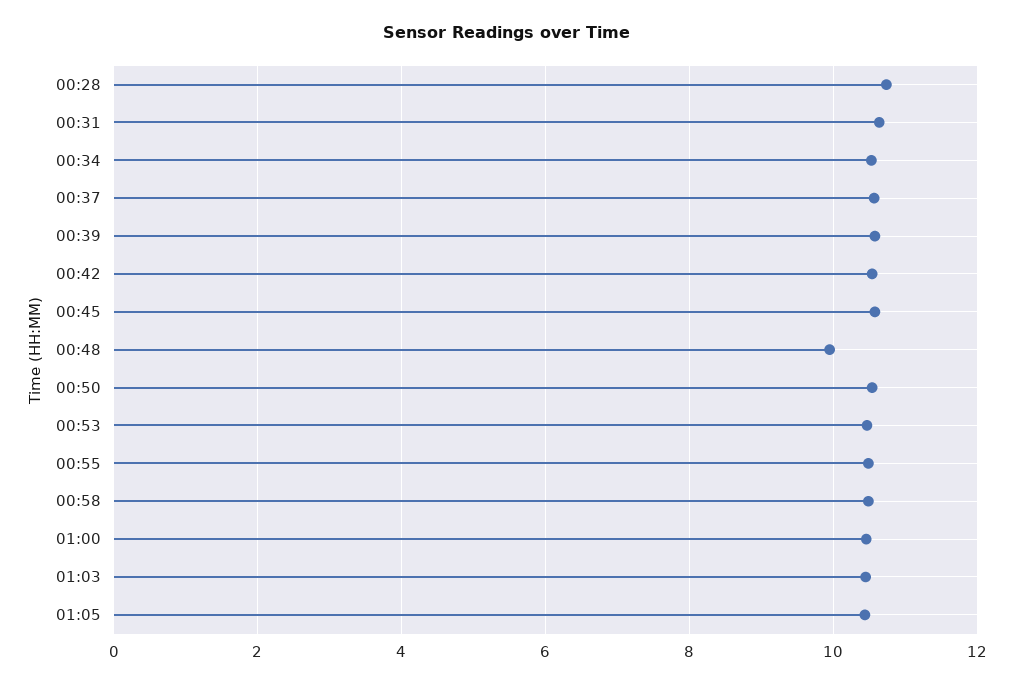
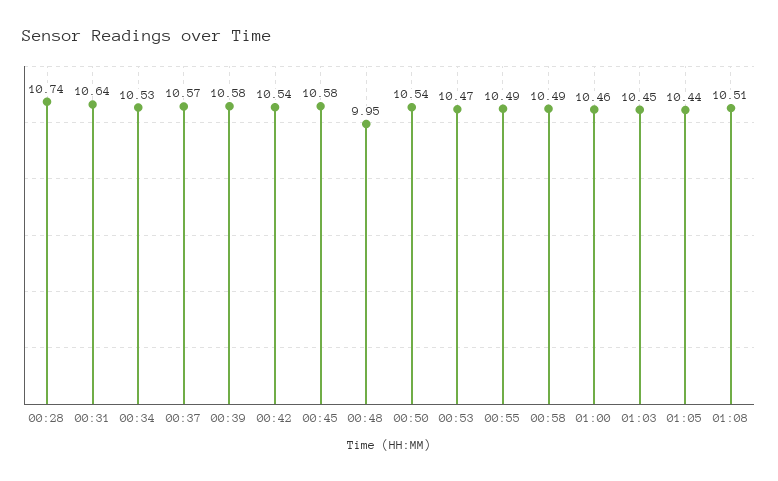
01:08: none -> 10.51

